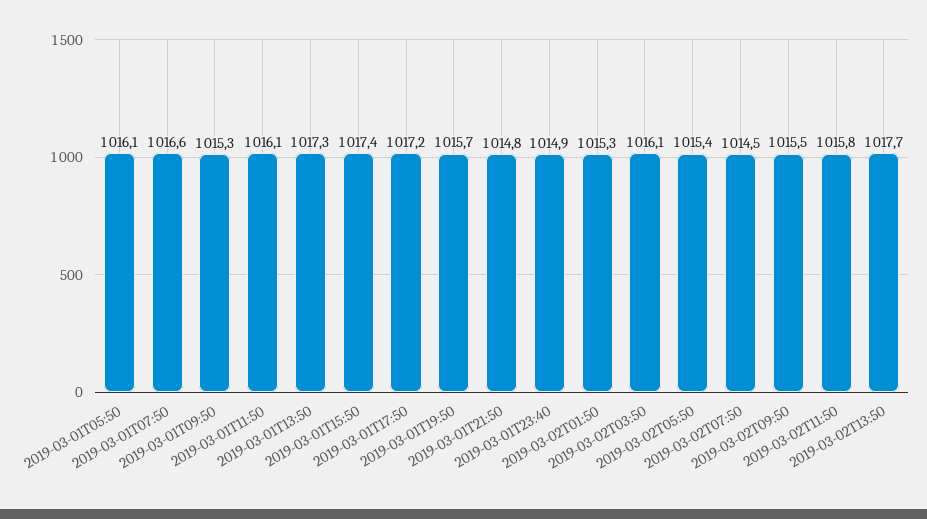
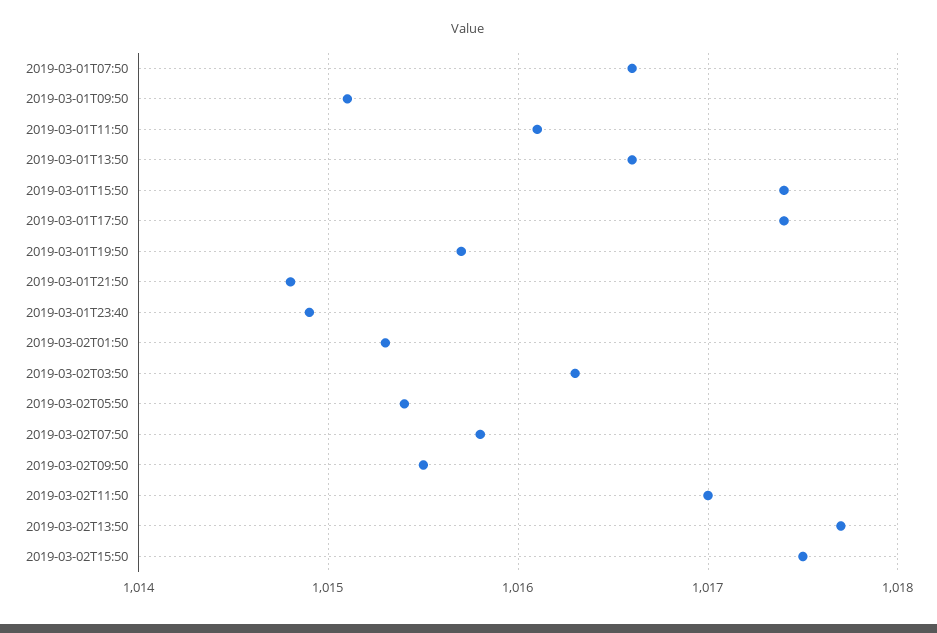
2019-03-01T05:50: 1016.1 -> none
2019-03-01T09:50: 1015.3 -> 1015.1
2019-03-01T13:50: 1017.3 -> 1016.6
2019-03-01T17:50: 1017.2 -> 1017.4
2019-03-02T03:50: 1016.1 -> 1016.3
2019-03-02T07:50: 1014.5 -> 1015.8
2019-03-02T11:50: 1015.8 -> 1017
2019-03-02T15:50: none -> 1017.5

